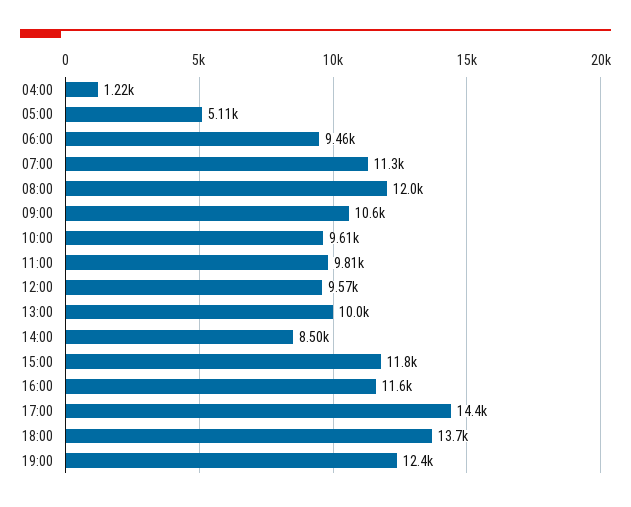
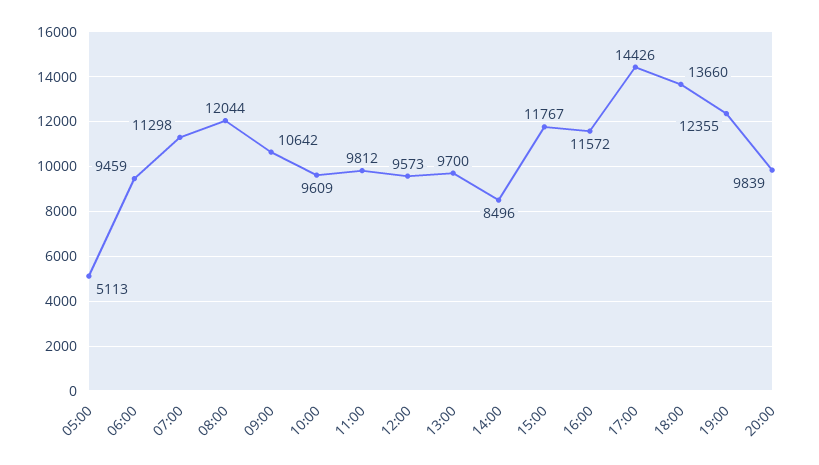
04:00: 1220 -> none
13:00: 10000 -> 9700
20:00: none -> 9839

